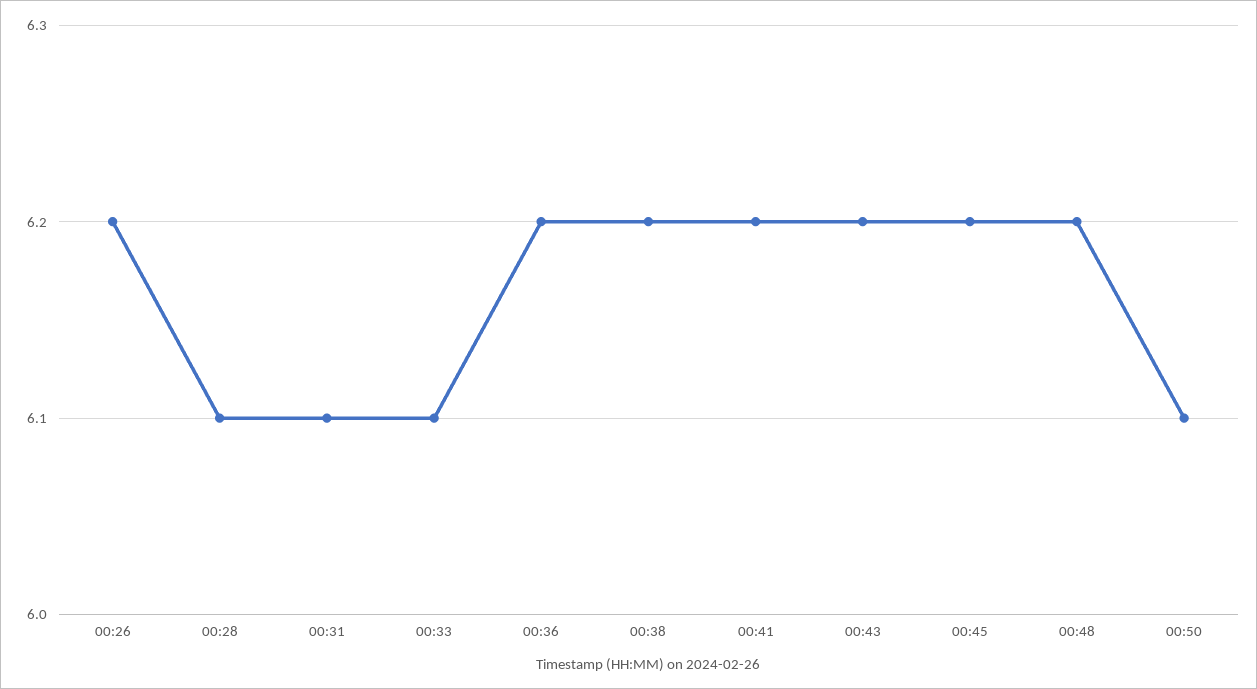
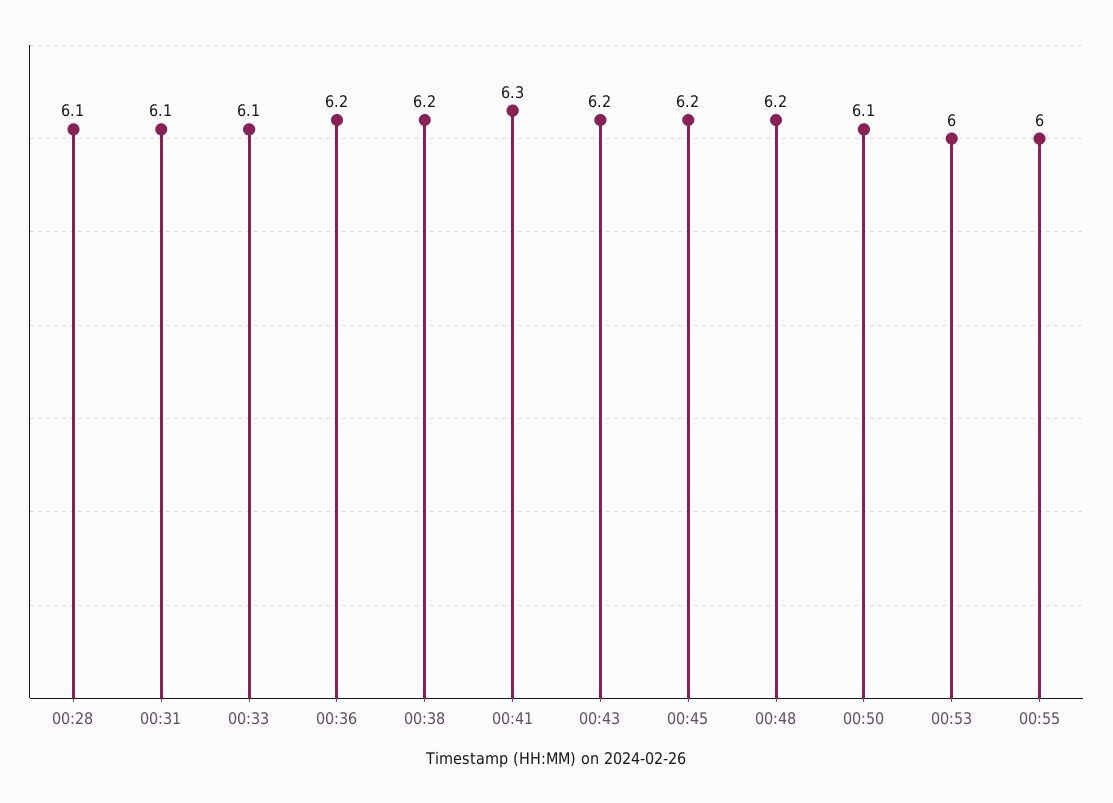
00:26: 6.2 -> none
00:41: 6.2 -> 6.3
00:53: none -> 6
00:55: none -> 6

